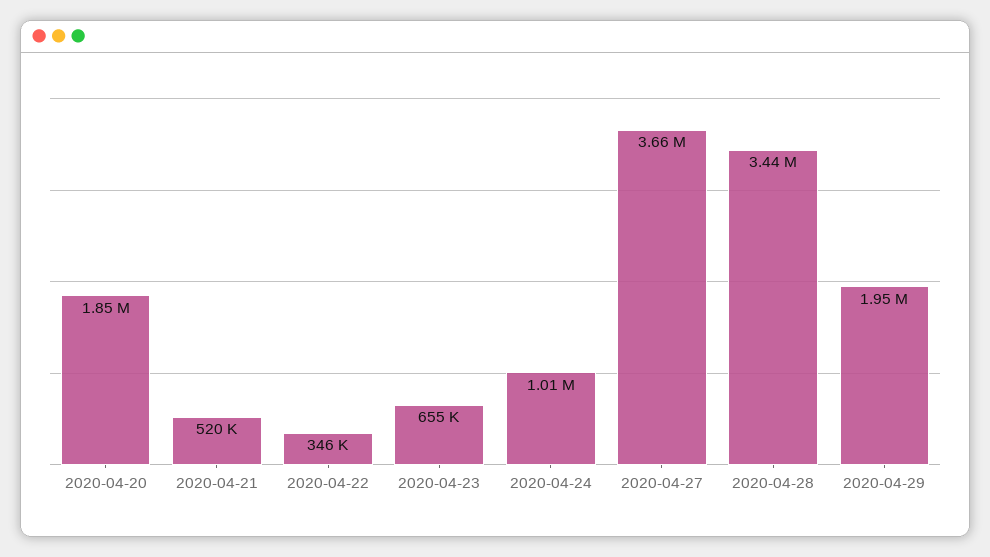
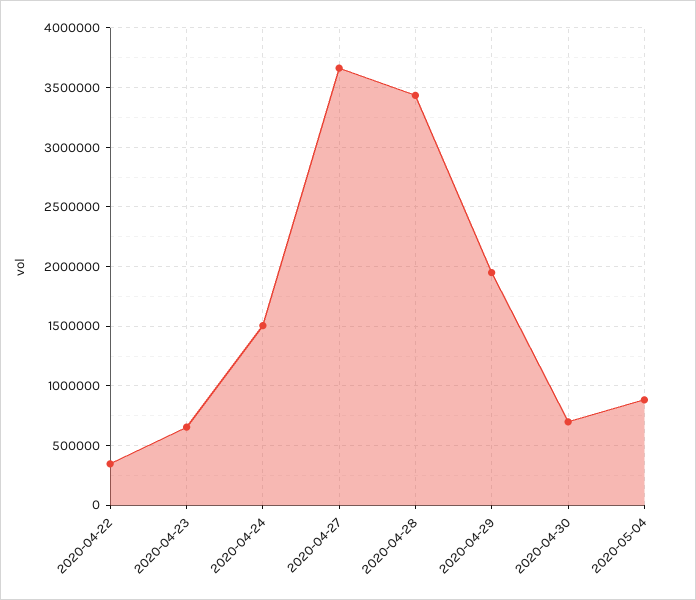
2020-04-20: 1850000 -> none
2020-04-21: 520000 -> none
2020-04-24: 1010000 -> 1500000
2020-04-30: none -> 700000
2020-05-04: none -> 900000

